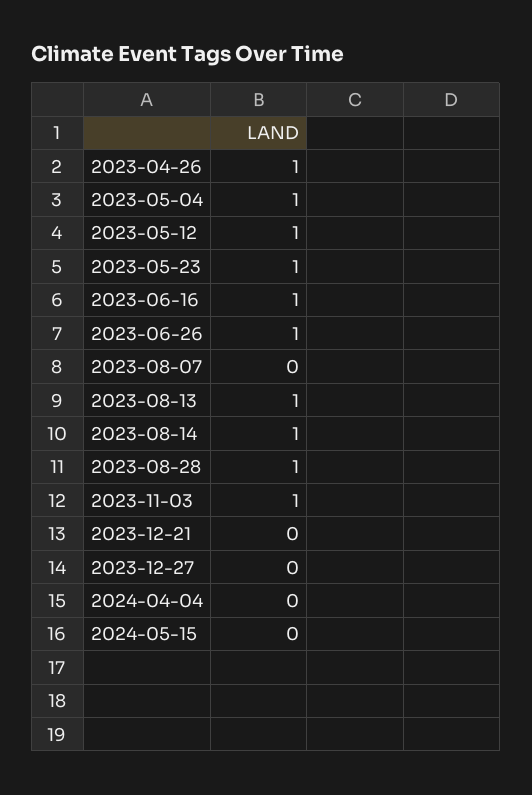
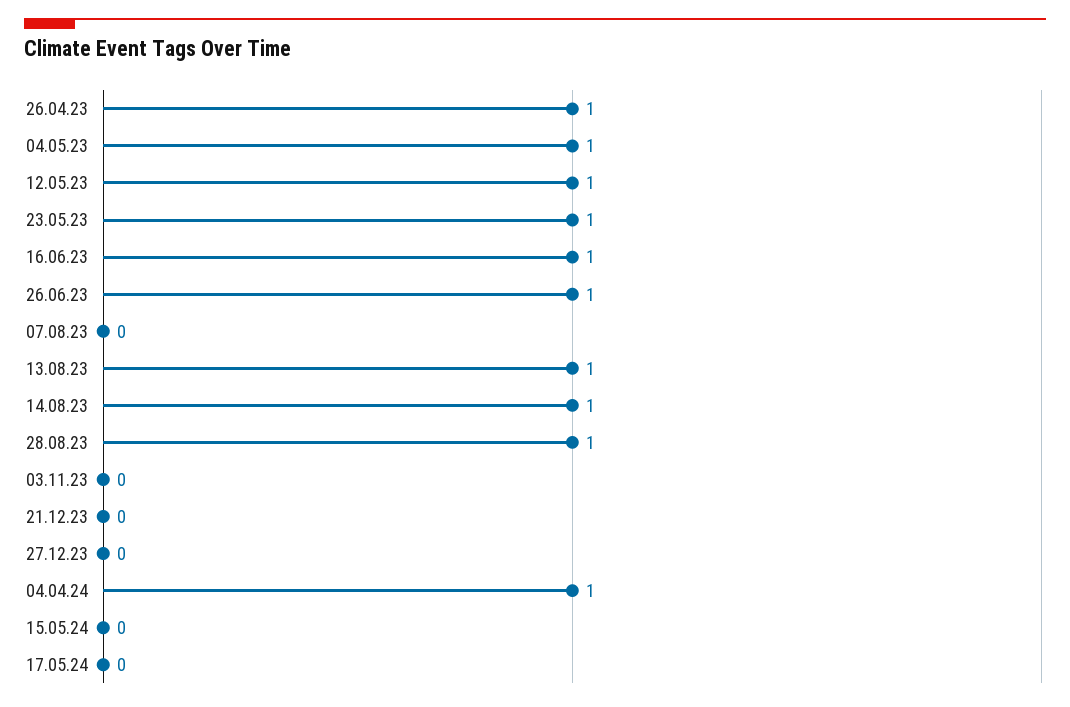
2023-11-03: 1 -> 0
2024-04-04: 0 -> 1
17.05.24: none -> 0

